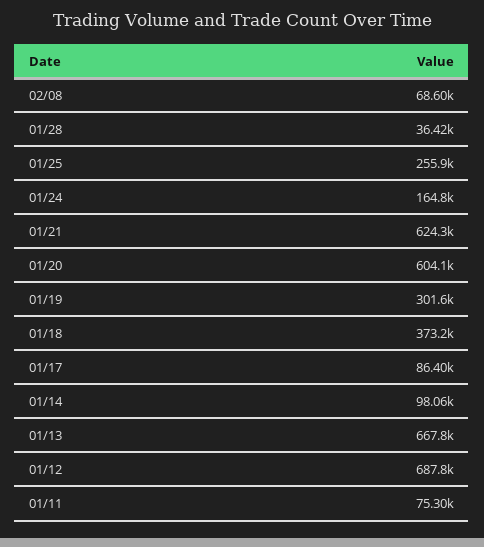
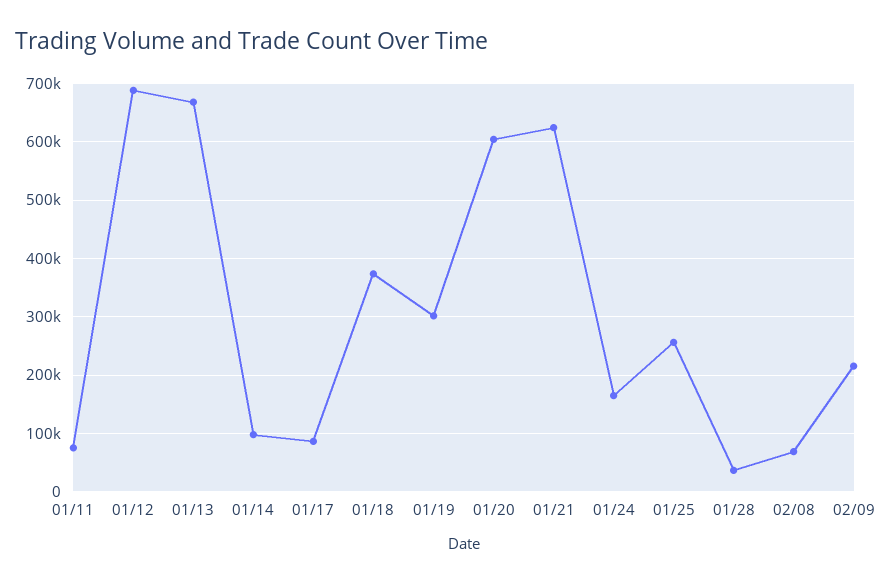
02/09: none -> 220000

